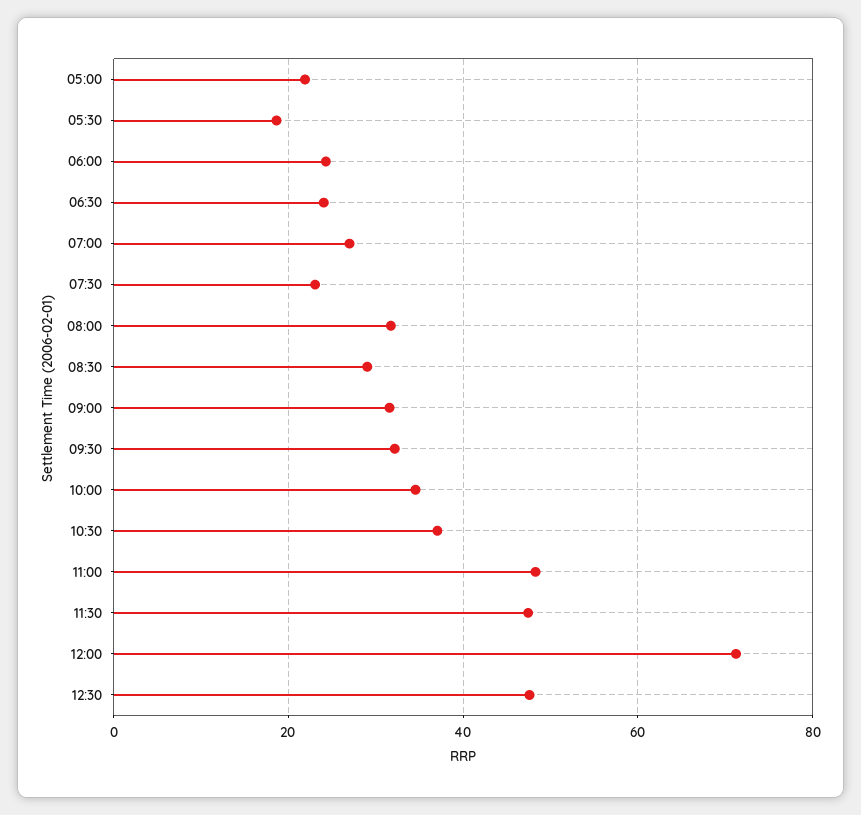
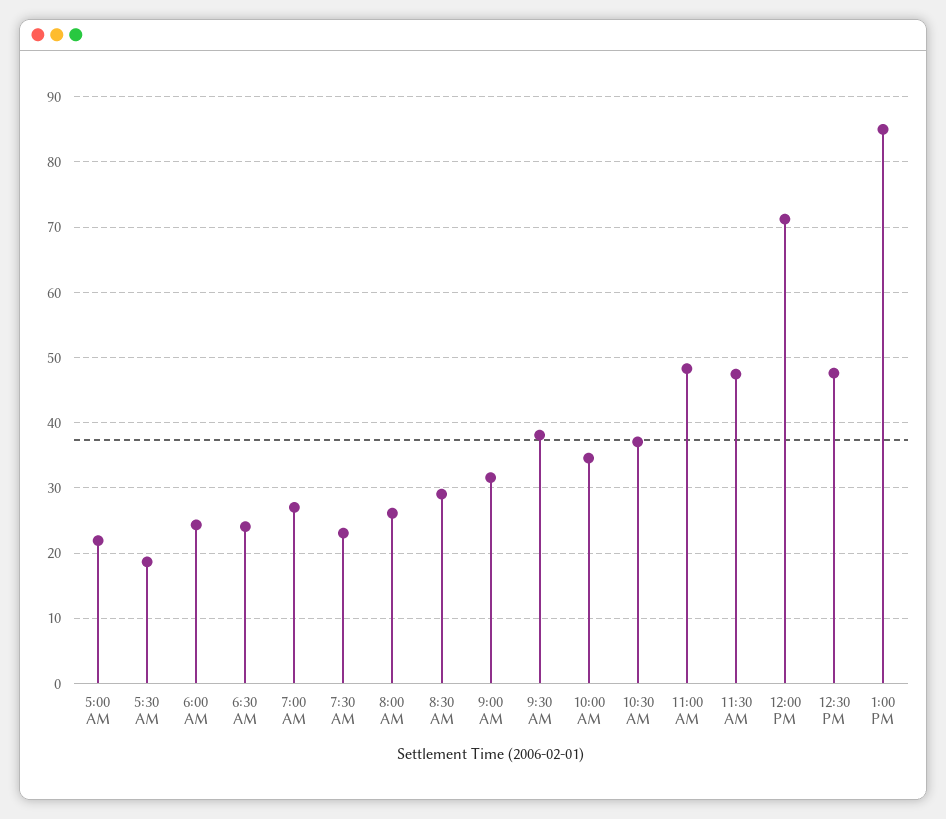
08:00: 32 -> 26
09:30: 32 -> 38
1:00 PM: none -> 85

